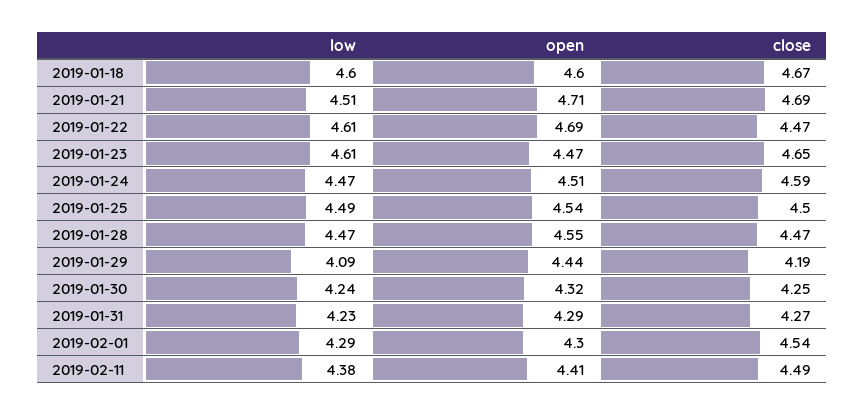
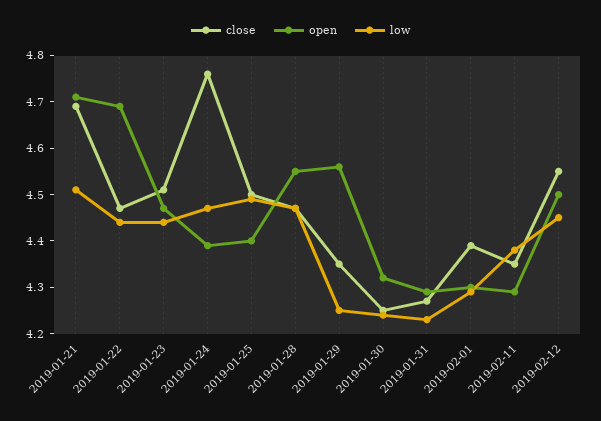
low, 2019-01-18: 4.6 -> none
open, 2019-01-18: 4.6 -> none
close, 2019-01-18: 4.67 -> none
low, 2019-01-22: 4.61 -> 4.45
low, 2019-01-23: 4.61 -> 4.45
close, 2019-01-23: 4.65 -> 4.5
open, 2019-01-24: 4.51 -> 4.4
close, 2019-01-24: 4.59 -> 4.75
open, 2019-01-25: 4.54 -> 4.4
low, 2019-01-29: 4.09 -> 4.25
open, 2019-01-29: 4.44 -> 4.55
close, 2019-01-29: 4.19 -> 4.35
close, 2019-02-01: 4.54 -> 4.4
open, 2019-02-11: 4.41 -> 4.3
close, 2019-02-11: 4.49 -> 4.35
close, 2019-02-12: none -> 4.55
open, 2019-02-12: none -> 4.5
low, 2019-02-12: none -> 4.45

